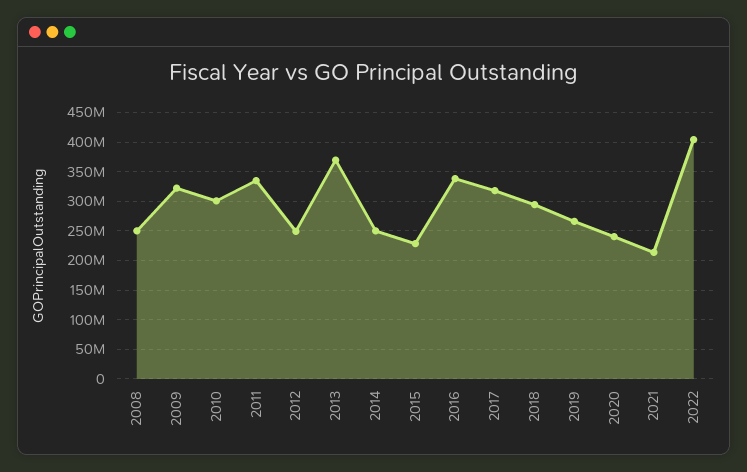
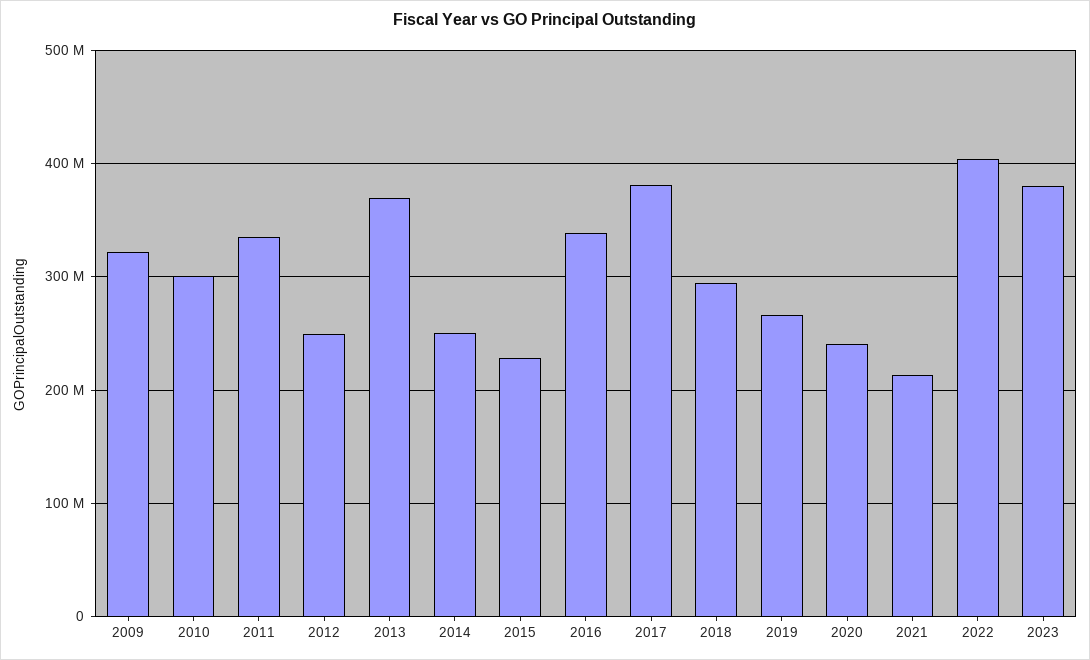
2008: 250000000 -> none
2017: 325000000 -> 380000000
2023: none -> 380000000

